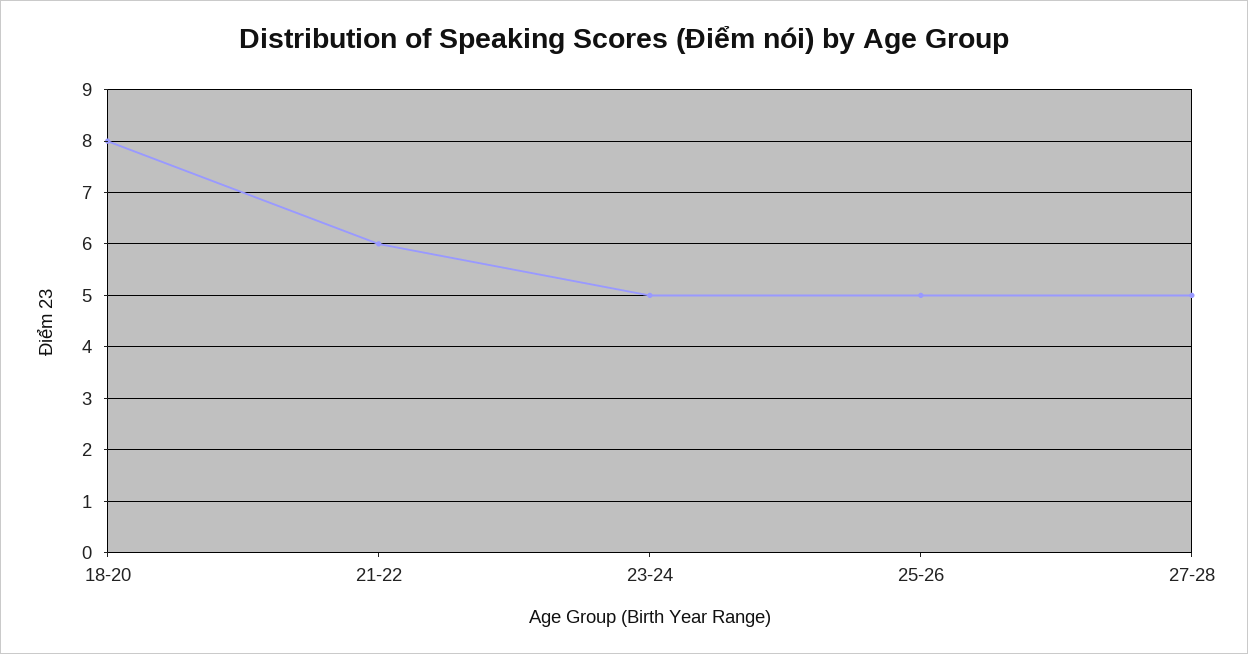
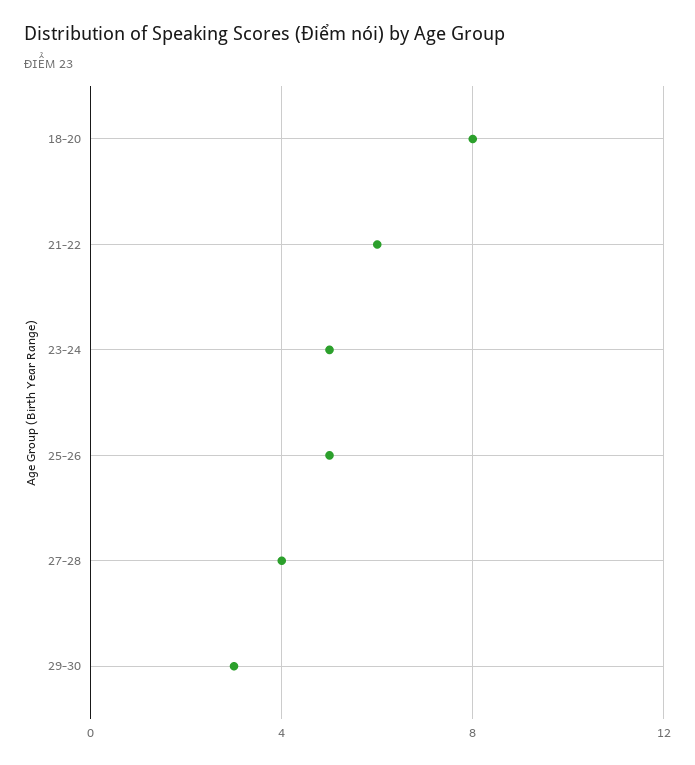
27-28: 5 -> 4
29-30: none -> 3

